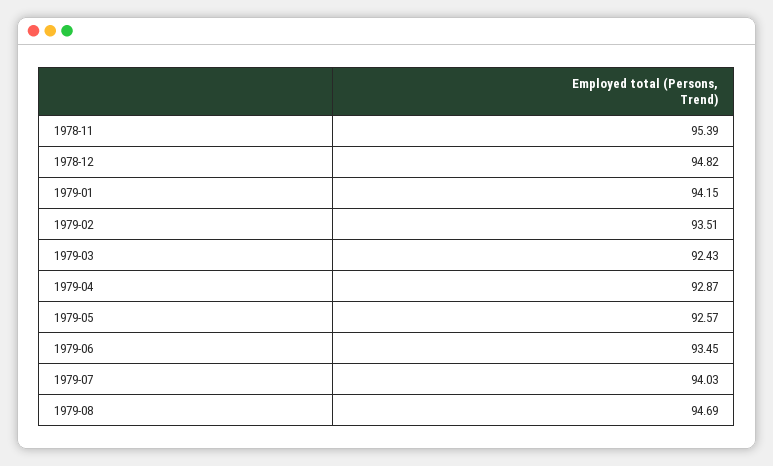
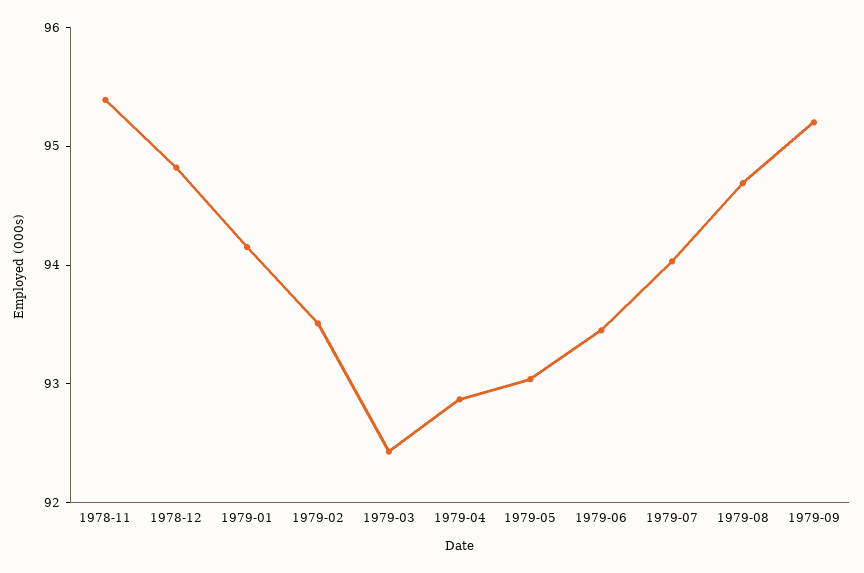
1979-05: 92.57 -> 93
1979-09: none -> 95.2

